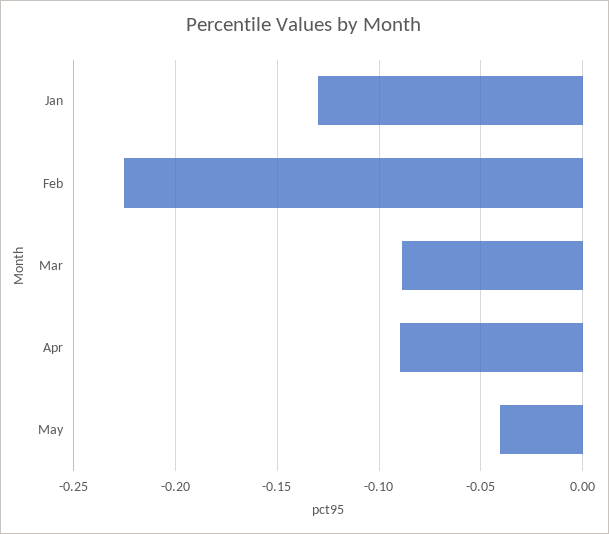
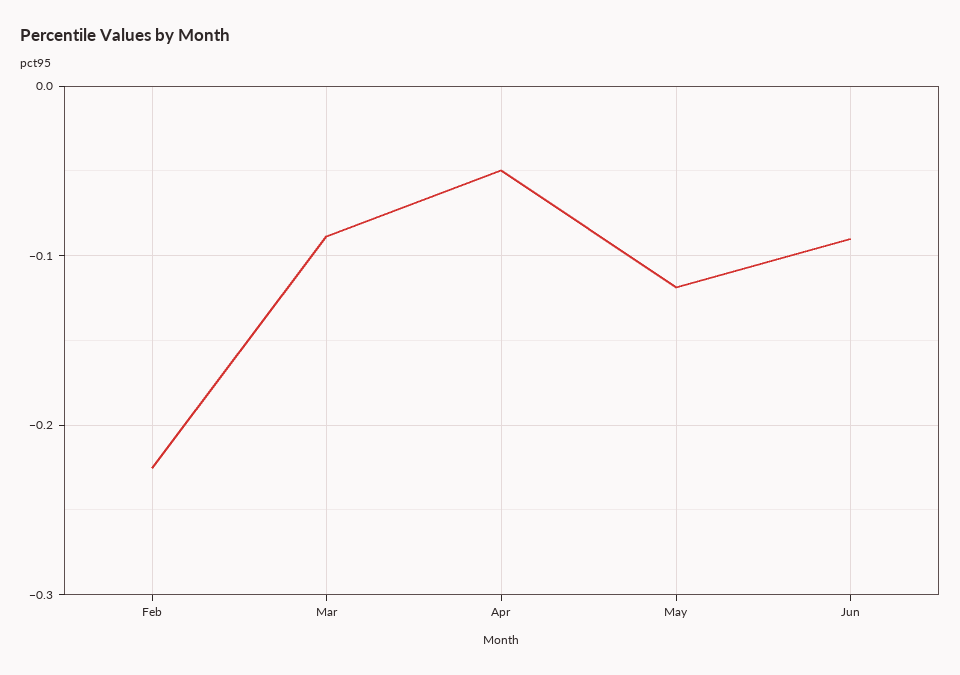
Jan: -0.13 -> none
Apr: -0.09 -> -0.05
May: -0.04 -> -0.12
Jun: none -> -0.09

